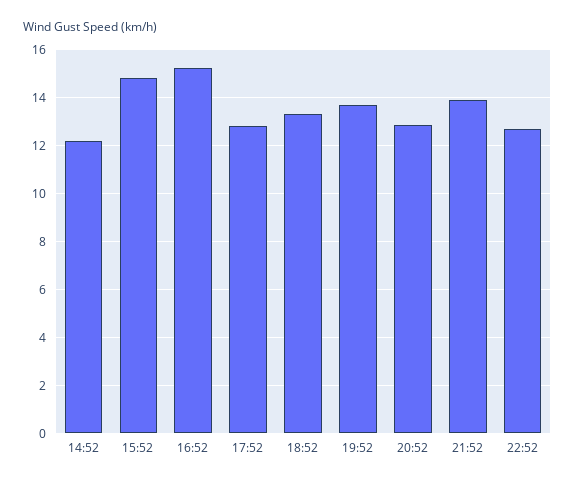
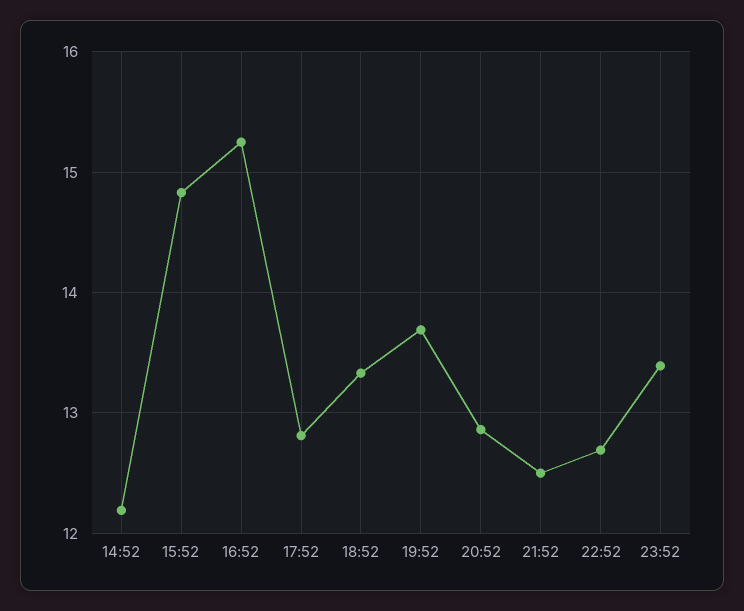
21:52: 14 -> 12.5
23:52: none -> 13.4

